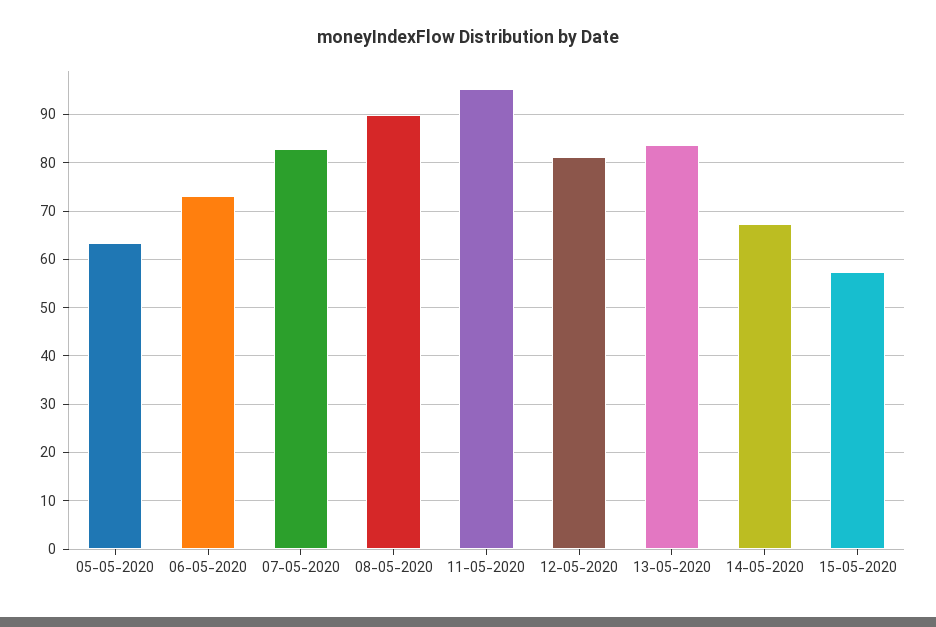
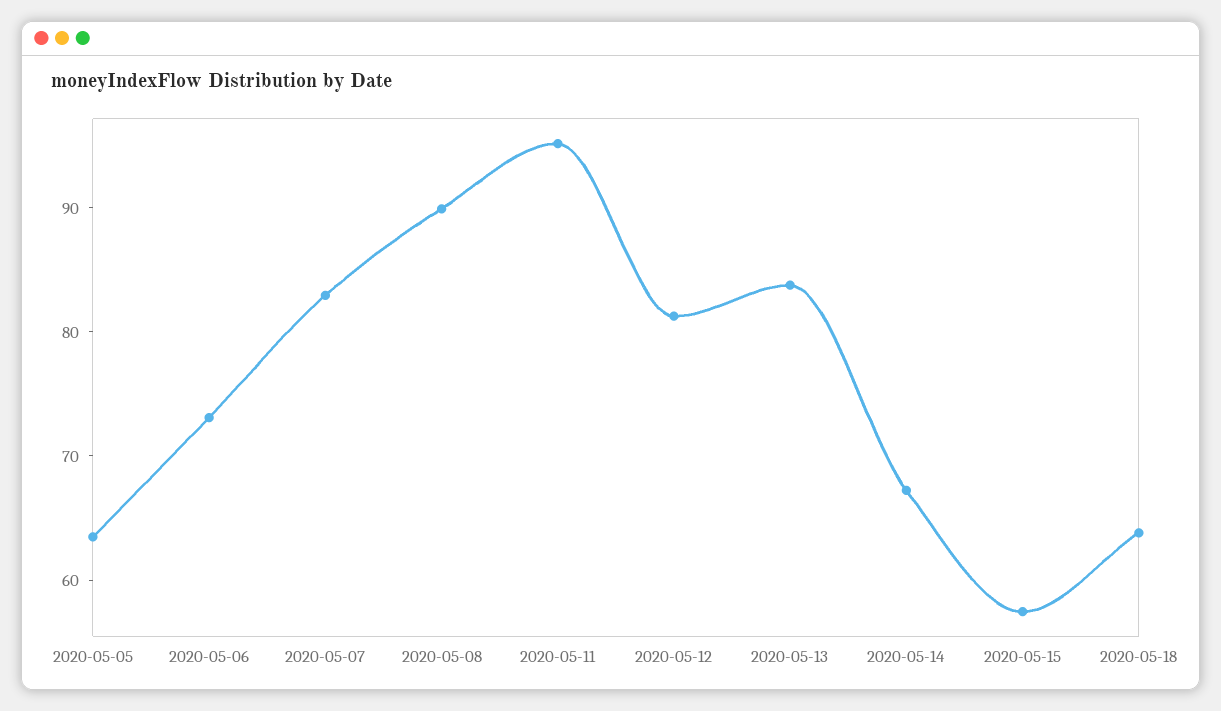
2020-05-18: none -> 64

